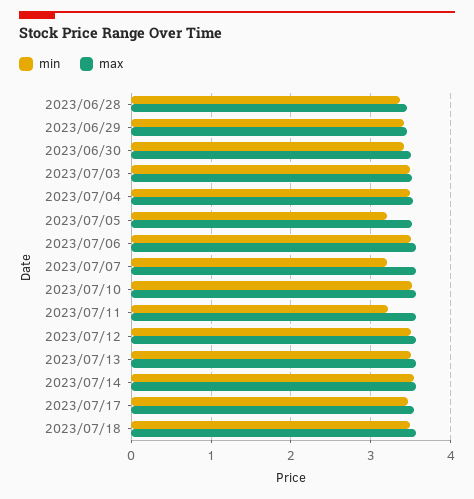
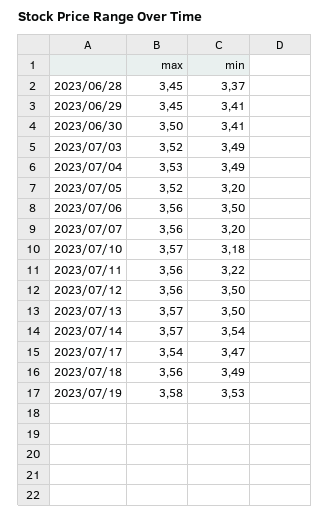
min, 2023/07/10: 3.5 -> 3.18
max, 2023/07/19: none -> 3.58
min, 2023/07/19: none -> 3.53

